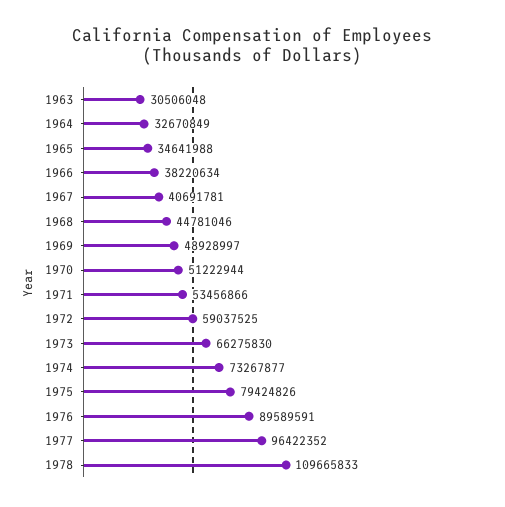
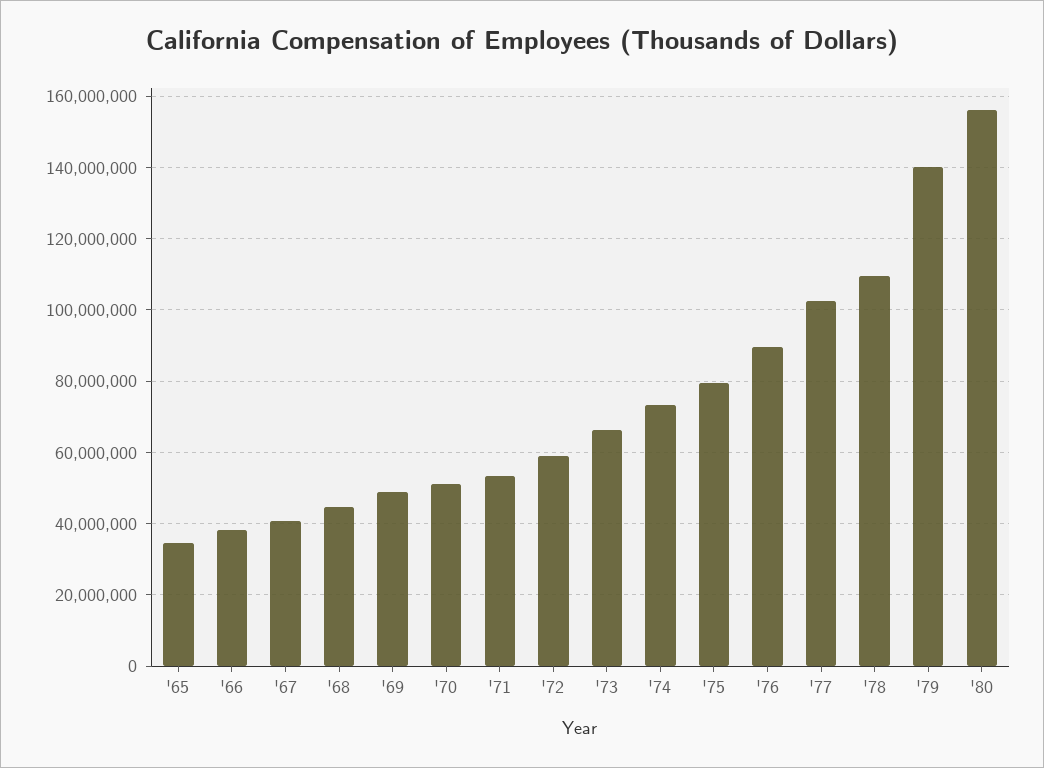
1963: 30506048 -> none
1964: 32670849 -> none
1977: 96422352 -> 102000000
'79: none -> 140000000
'80: none -> 156000000

